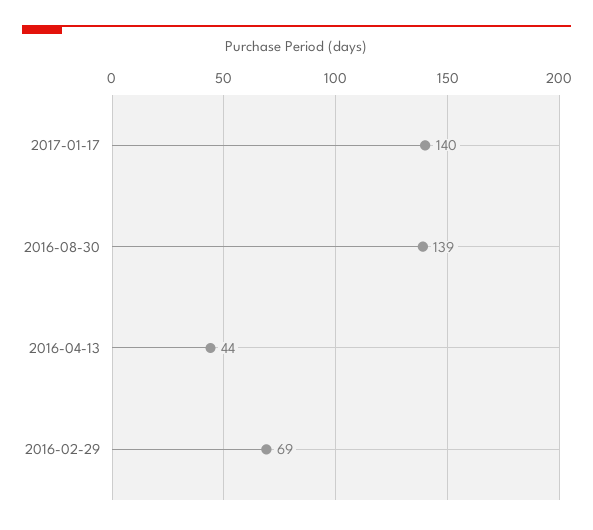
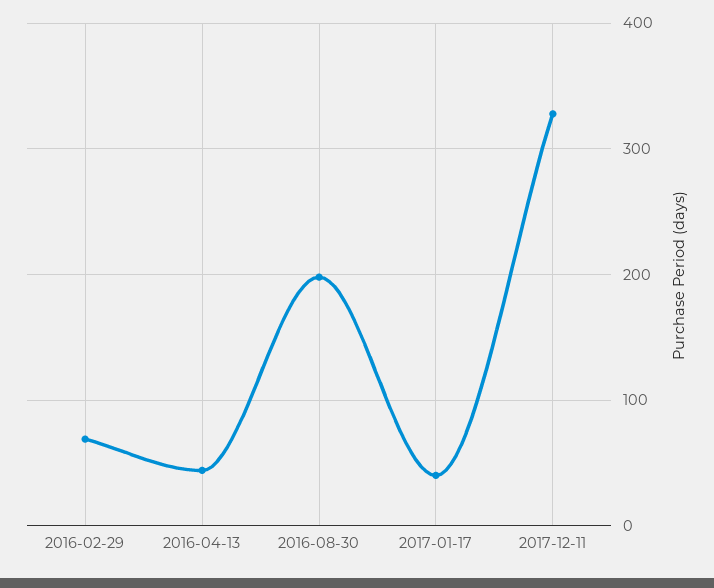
2017-01-17: 140 -> 40
2016-08-30: 139 -> 200
2017-12-11: none -> 330

